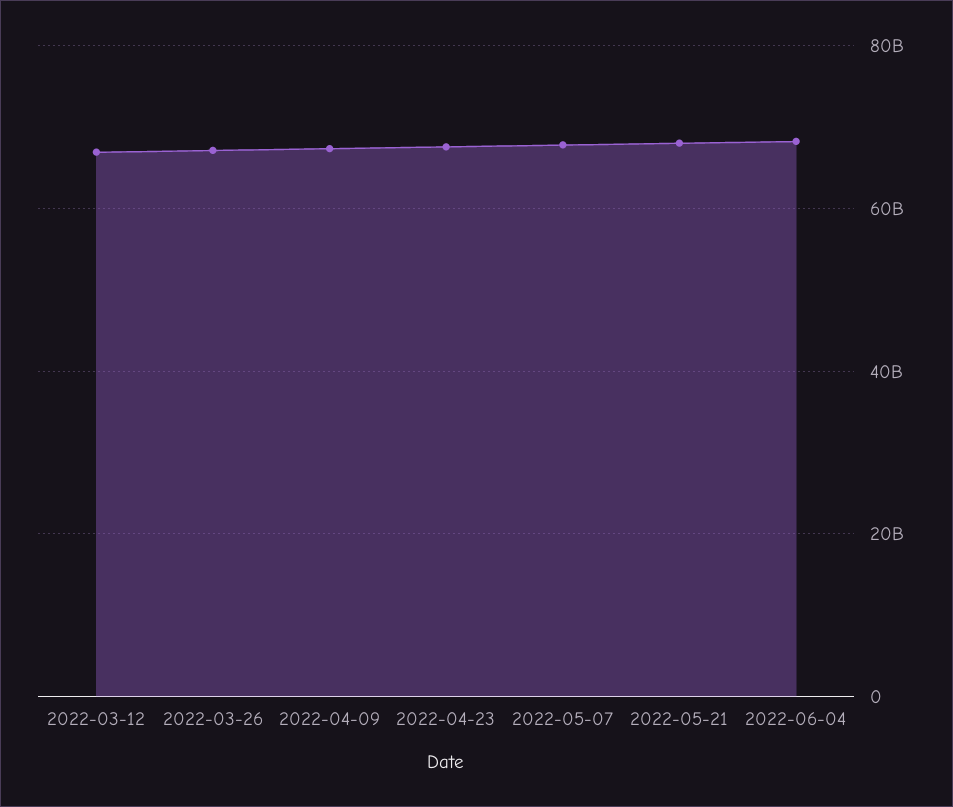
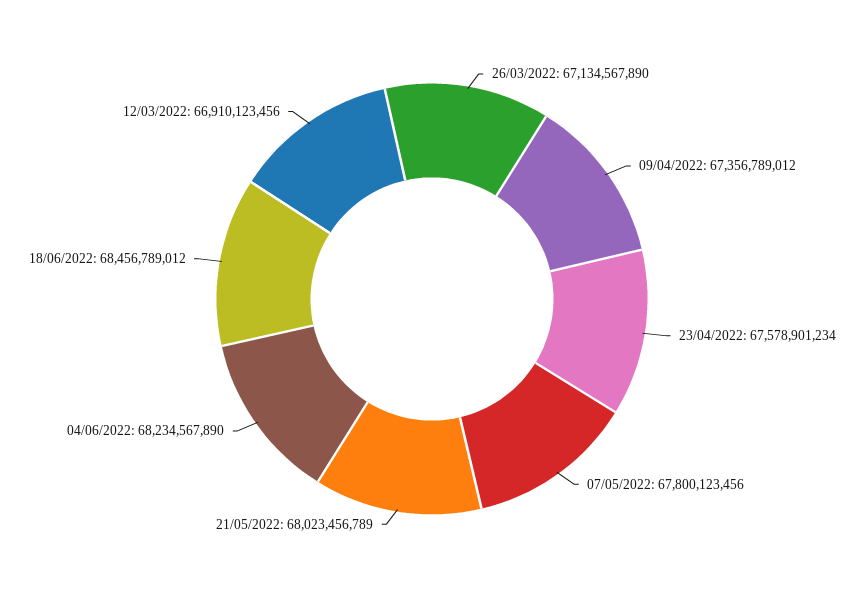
18/06/2022: none -> 68456789012

